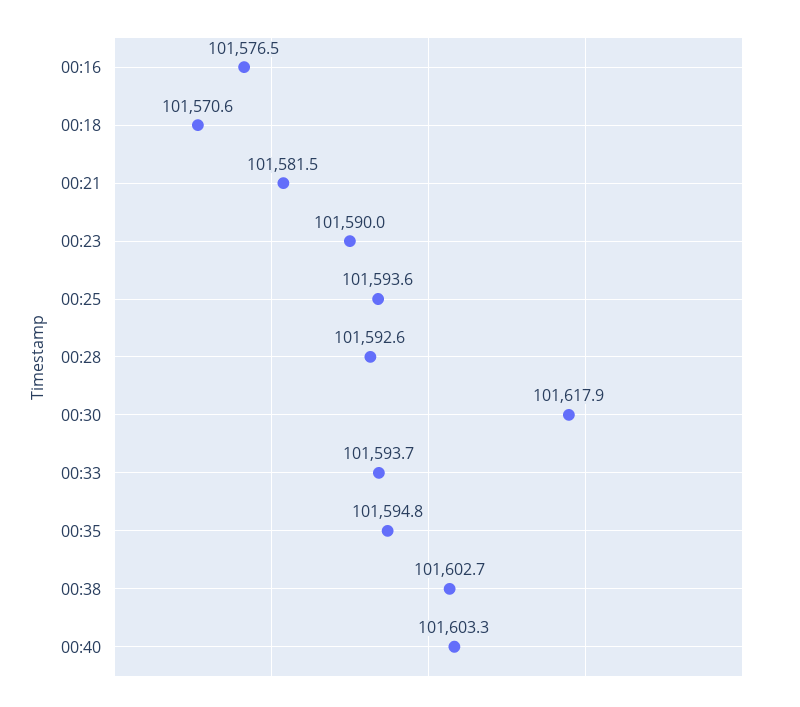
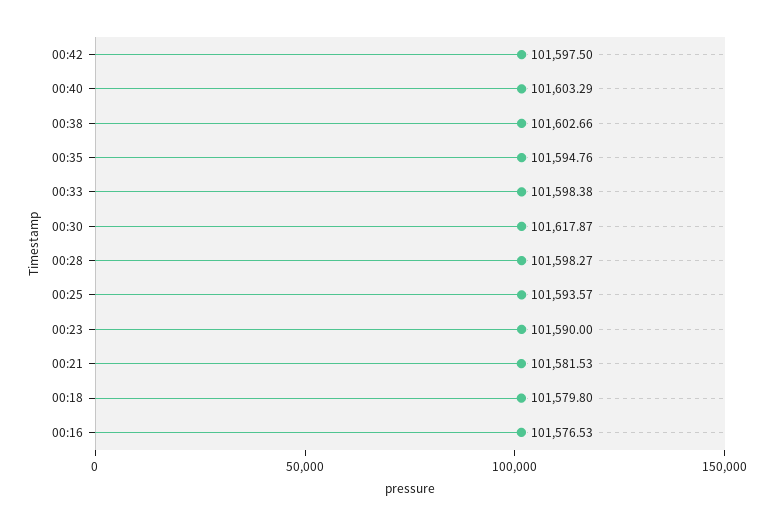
00:18: 101570.6 -> 101579.8
00:28: 101592.6 -> 101598.27
00:33: 101593.7 -> 101598.38
00:42: none -> 101597.5

